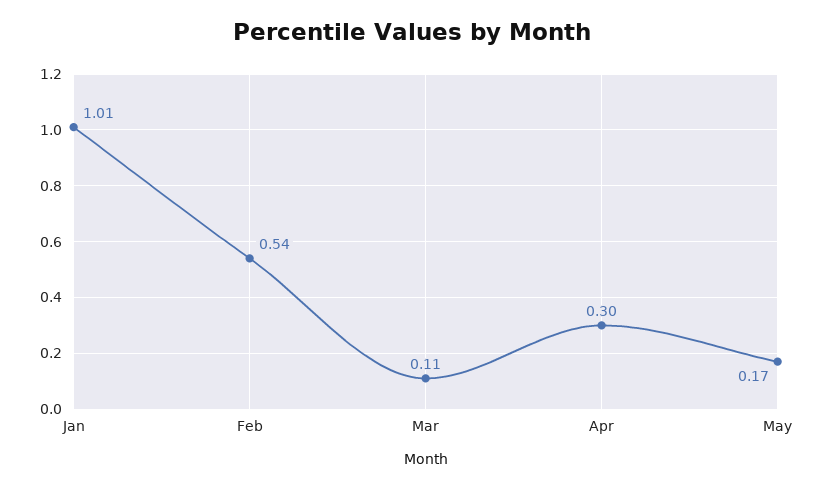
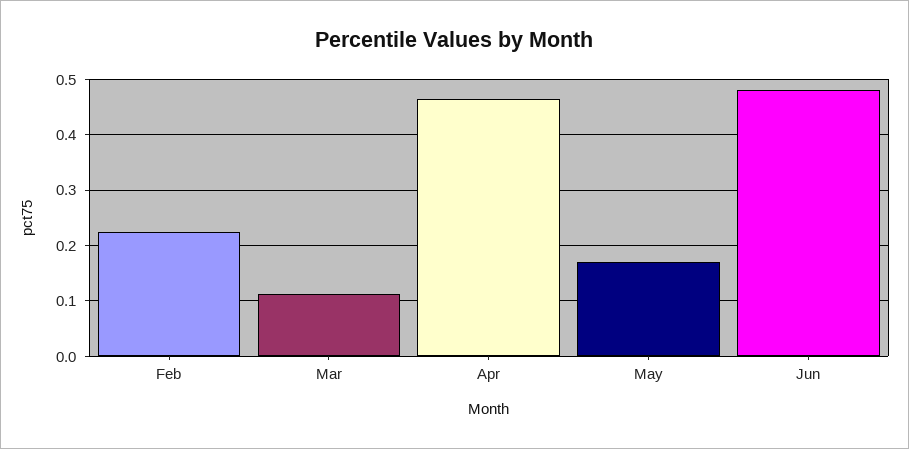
Jan: 1.01 -> none
Feb: 0.54 -> 0.22
Apr: 0.3 -> 0.46
Jun: none -> 0.48

